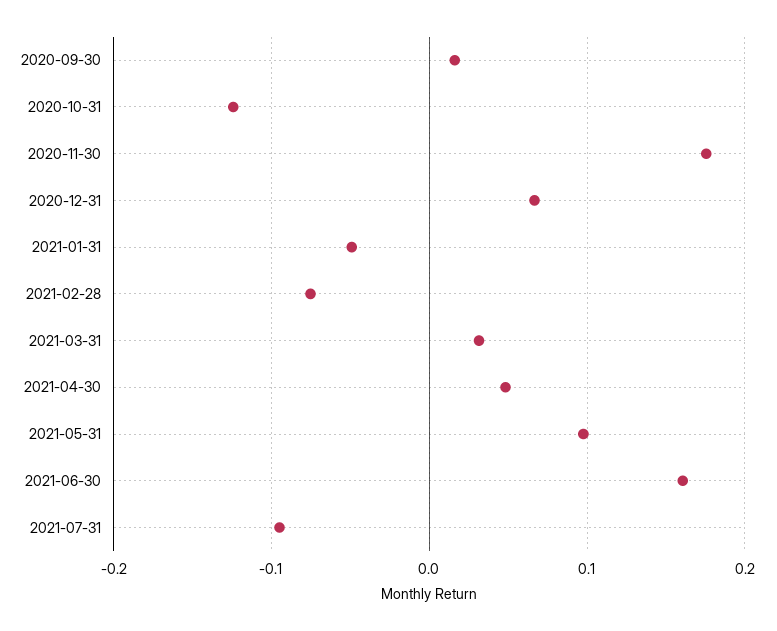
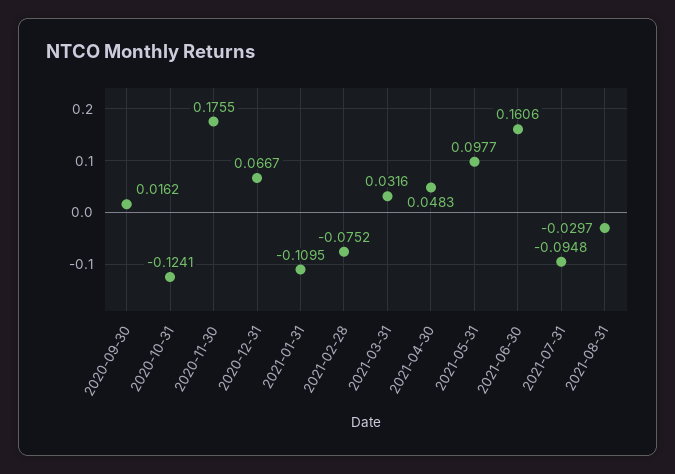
2021-01-31: -0.05 -> -0.1095
2021-08-31: none -> -0.0297

